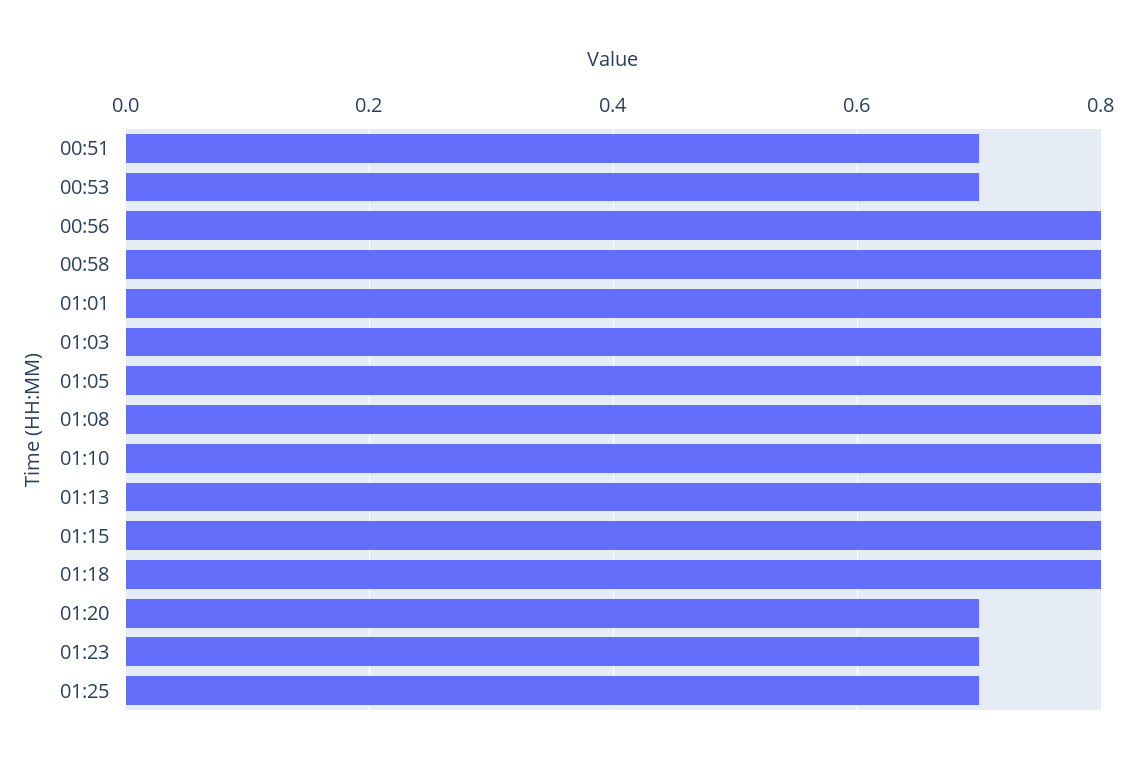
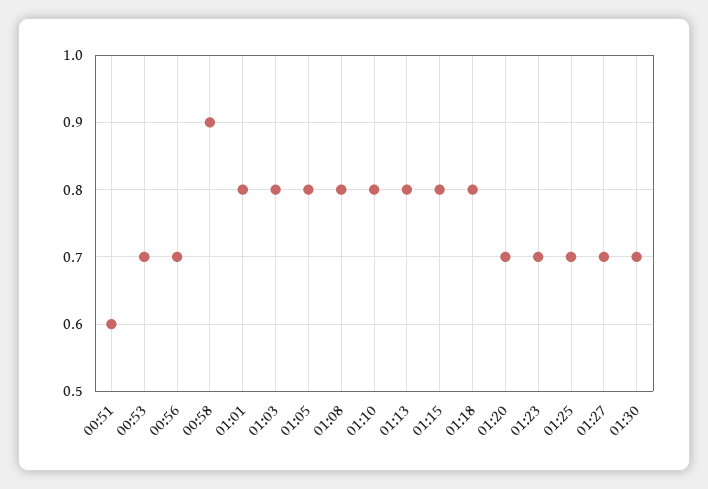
00:51: 0.7 -> 0.6
00:56: 0.8 -> 0.7
00:58: 0.8 -> 0.9
01:27: none -> 0.7
01:30: none -> 0.7

